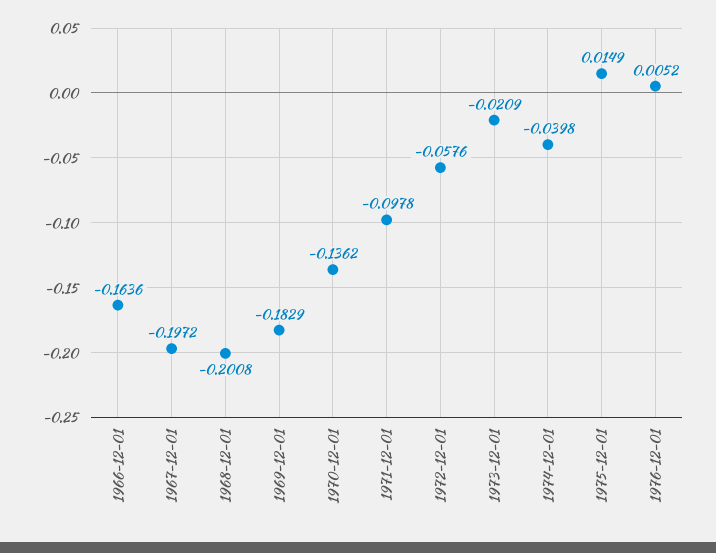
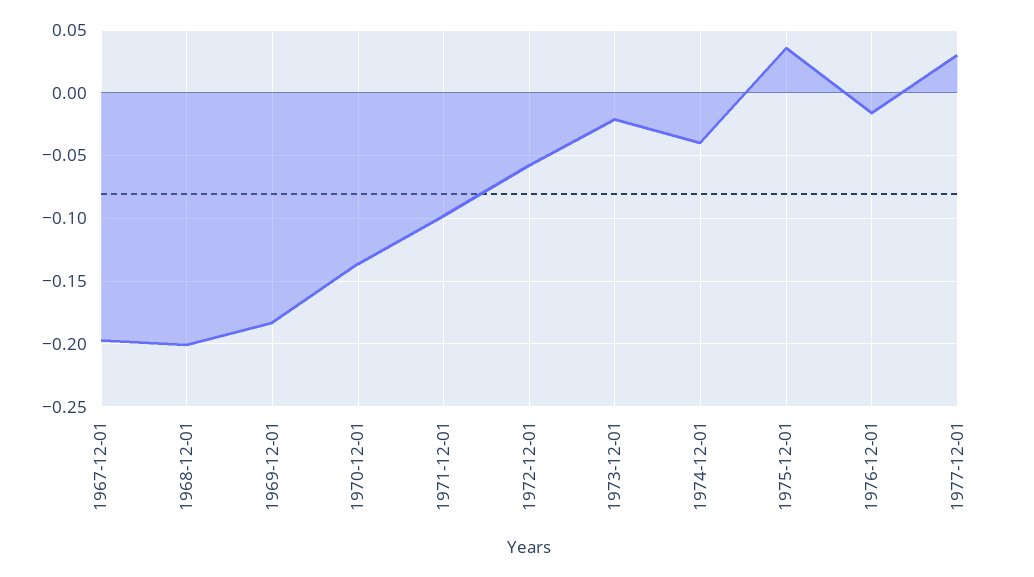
1966-12-01: -0.1636 -> none
1975-12-01: 0.0149 -> 0.035
1976-12-01: 0.0052 -> -0.015
1977-12-01: none -> 0.03

